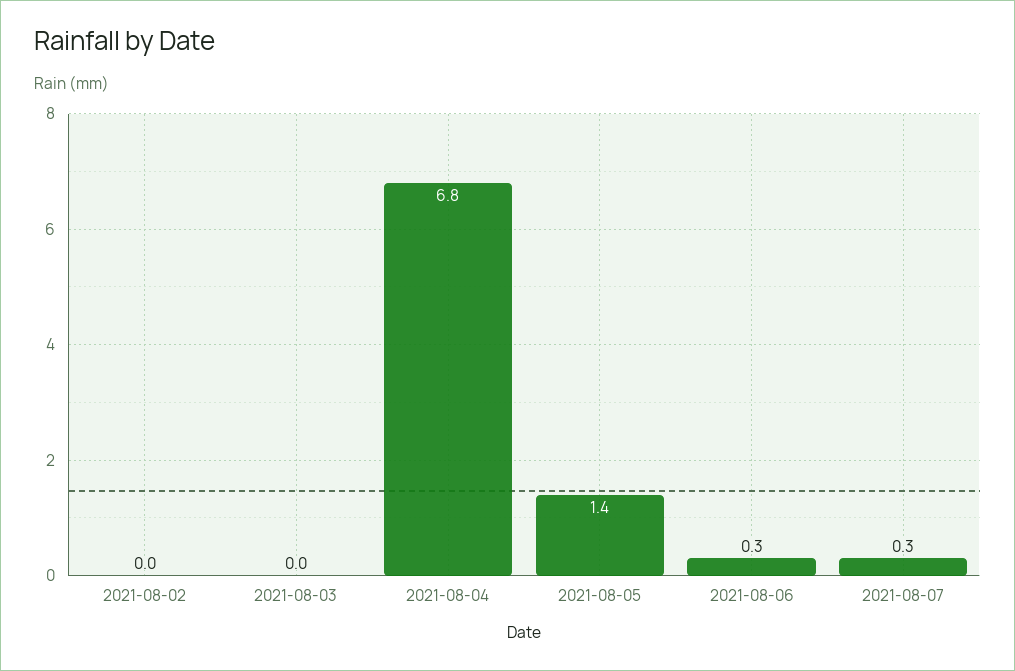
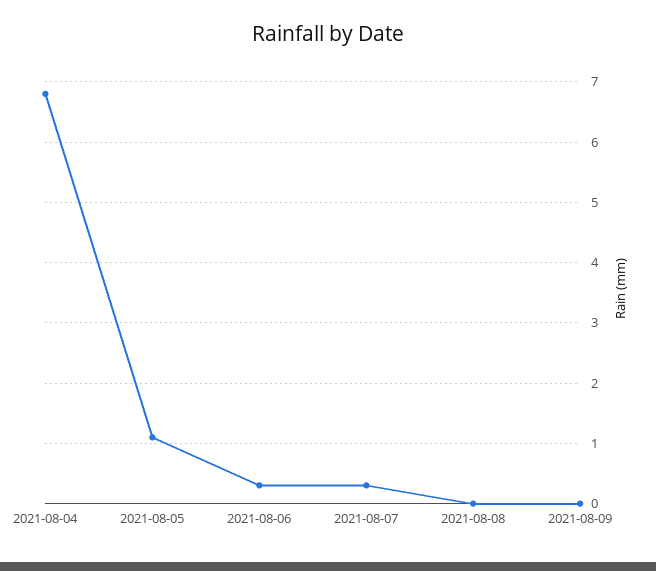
2021-08-02: 0 -> none
2021-08-03: 0 -> none
2021-08-05: 1.4 -> 1.1
2021-08-08: none -> 0
2021-08-09: none -> 0

